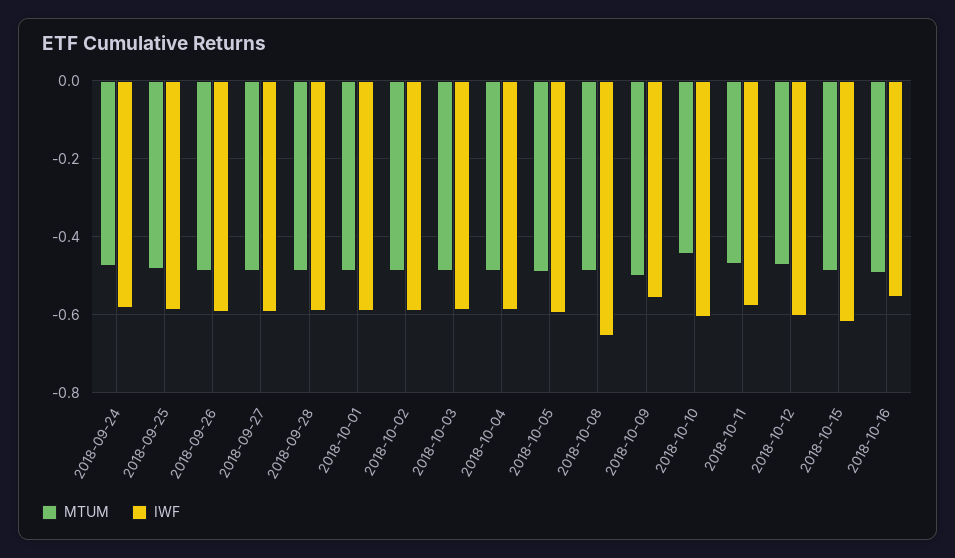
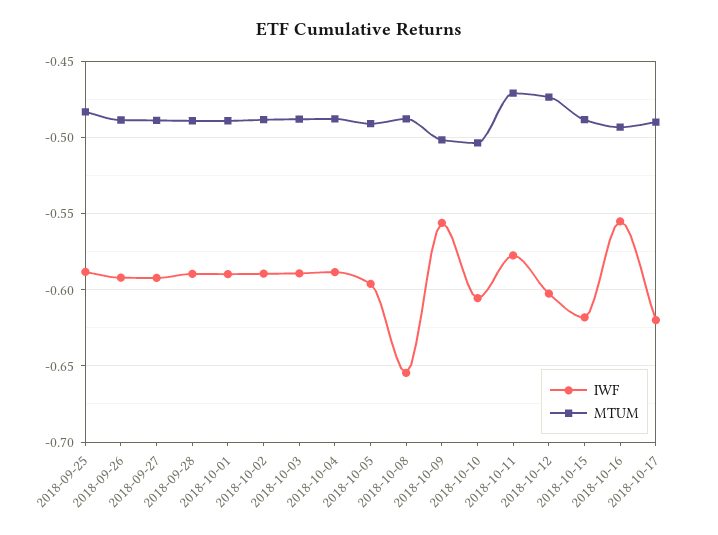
MTUM, 2018-09-24: -0.48 -> none
IWF, 2018-09-24: -0.58 -> none
MTUM, 2018-10-10: -0.44 -> -0.505
IWF, 2018-10-17: none -> -0.62
MTUM, 2018-10-17: none -> -0.49

